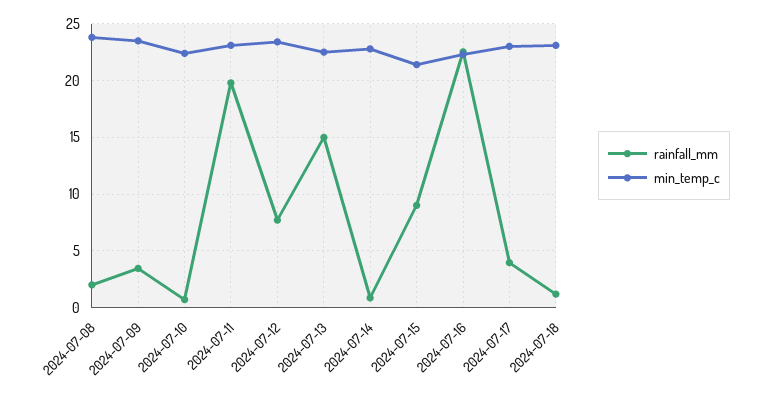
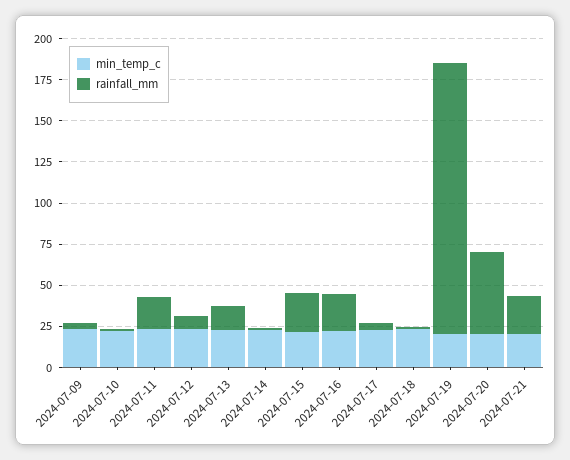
rainfall_mm, 2024-07-08: 2 -> none
min_temp_c, 2024-07-08: 24 -> none
rainfall_mm, 2024-07-15: 9 -> 25
min_temp_c, 2024-07-19: none -> 20
rainfall_mm, 2024-07-19: none -> 165
min_temp_c, 2024-07-20: none -> 20
rainfall_mm, 2024-07-20: none -> 50
min_temp_c, 2024-07-21: none -> 20
rainfall_mm, 2024-07-21: none -> 25

